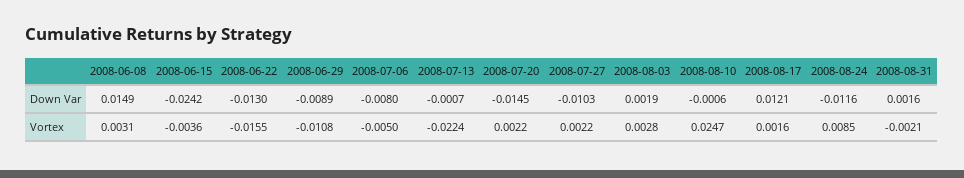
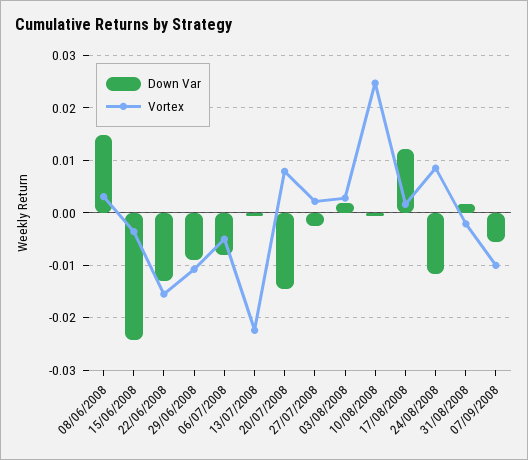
Down Var, 2008-07-27: -0.0103 -> -0.002
Vortex, 2008-07-20: 0.0022 -> 0.008
Down Var, 07/09/2008: none -> -0.006
Vortex, 07/09/2008: none -> -0.01

